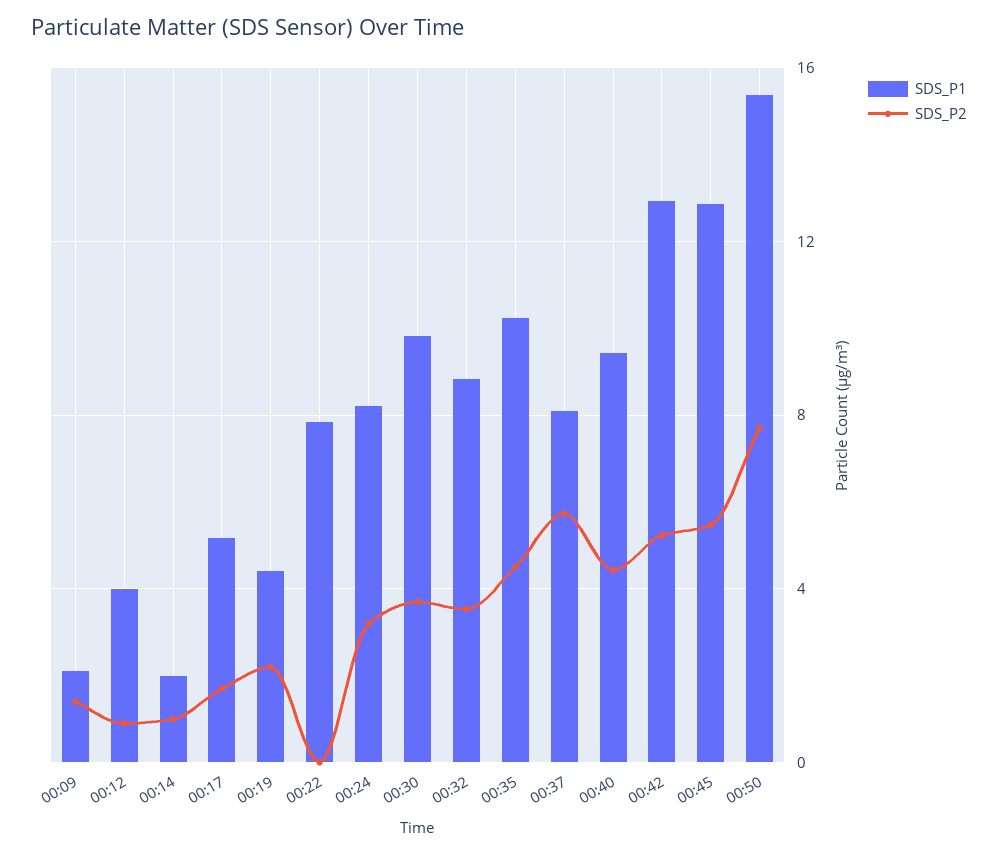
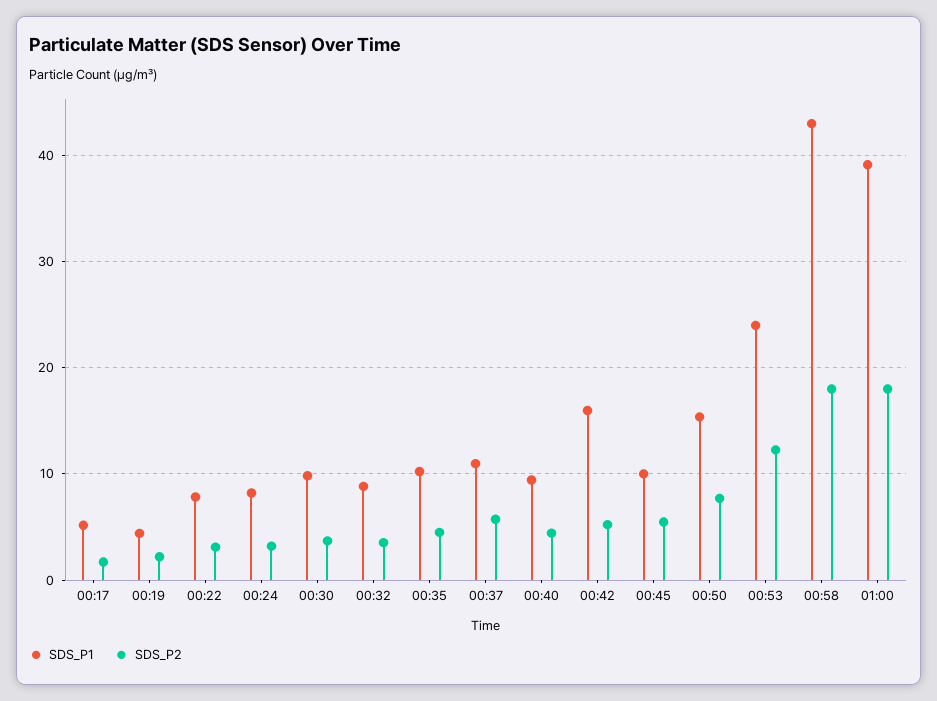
SDS_P1, 00:09: 2 -> none
SDS_P2, 00:09: 1.5 -> none
SDS_P1, 00:12: 4 -> none
SDS_P2, 00:12: 1 -> none
SDS_P1, 00:14: 2 -> none
SDS_P2, 00:14: 1 -> none
SDS_P2, 00:22: 0 -> 3
SDS_P1, 00:37: 8 -> 11
SDS_P1, 00:42: 13 -> 16
SDS_P1, 00:45: 13 -> 10
SDS_P1, 00:53: none -> 24
SDS_P2, 00:53: none -> 12
SDS_P1, 00:58: none -> 43
SDS_P2, 00:58: none -> 18
SDS_P1, 01:00: none -> 39
SDS_P2, 01:00: none -> 18

